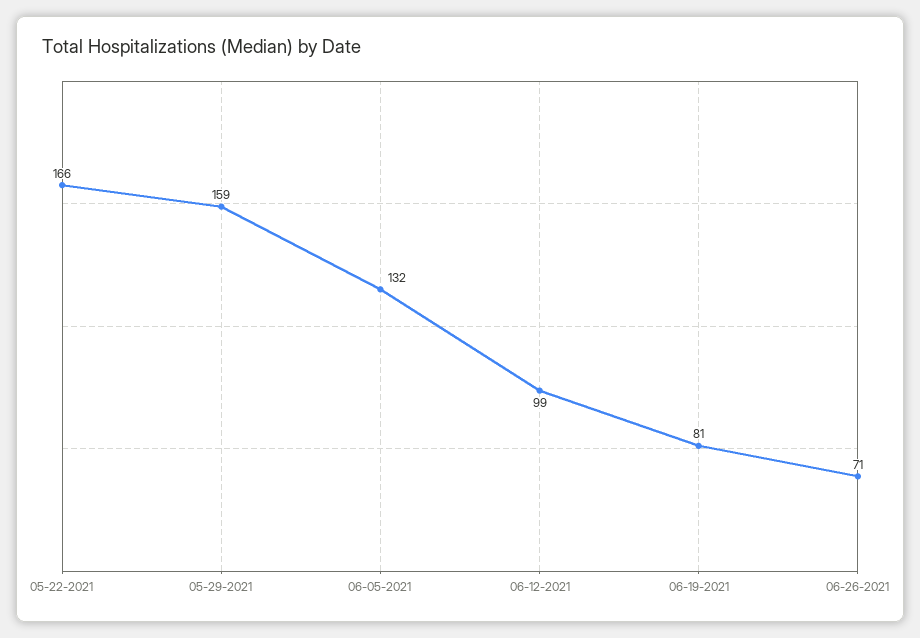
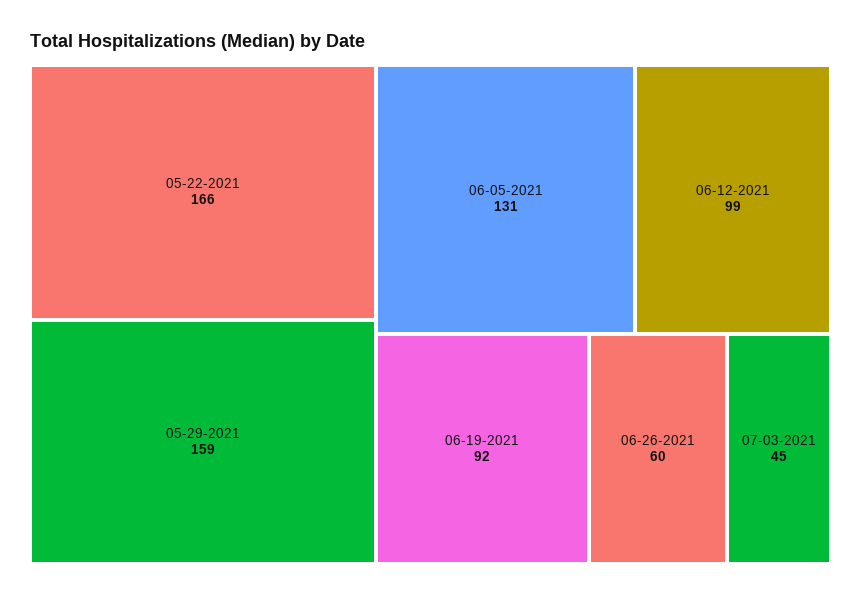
06-05-2021: 132 -> 131
06-19-2021: 81 -> 92
06-26-2021: 71 -> 60
07-03-2021: none -> 45

